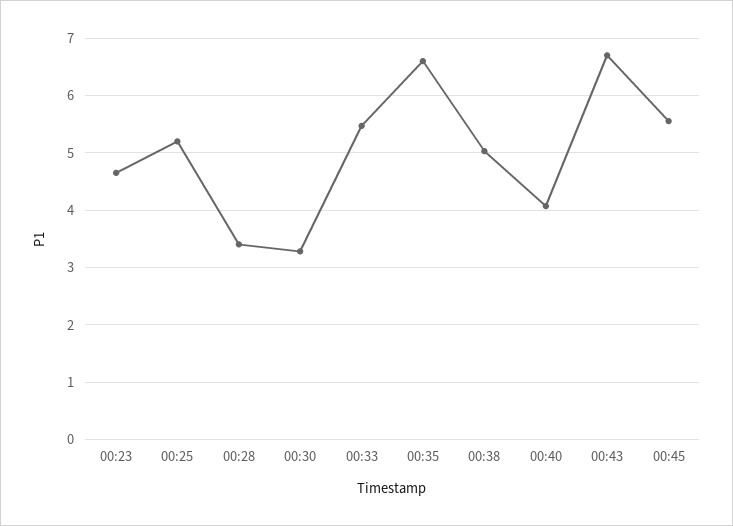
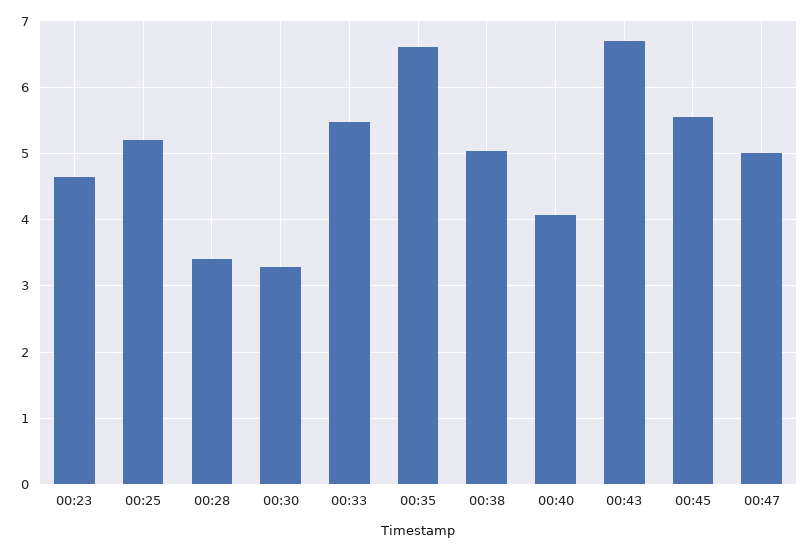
00:47: none -> 5

